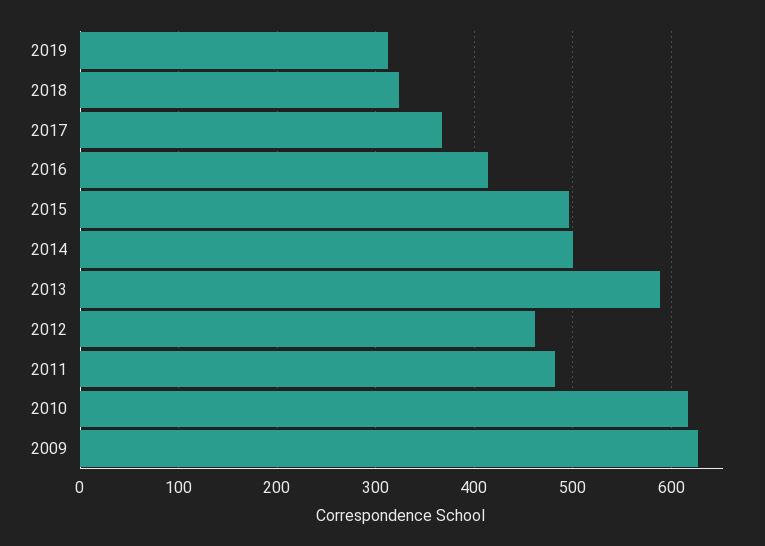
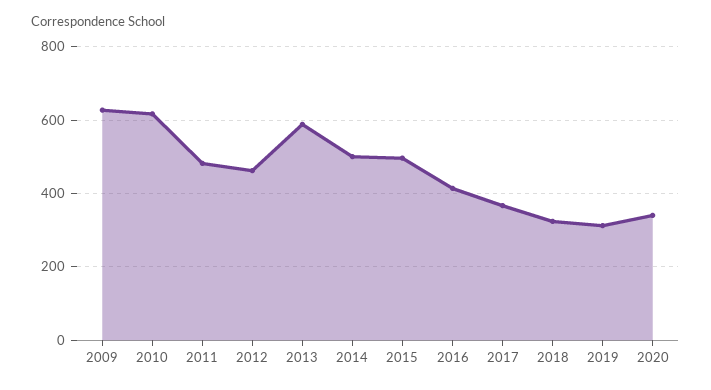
2020: none -> 340

